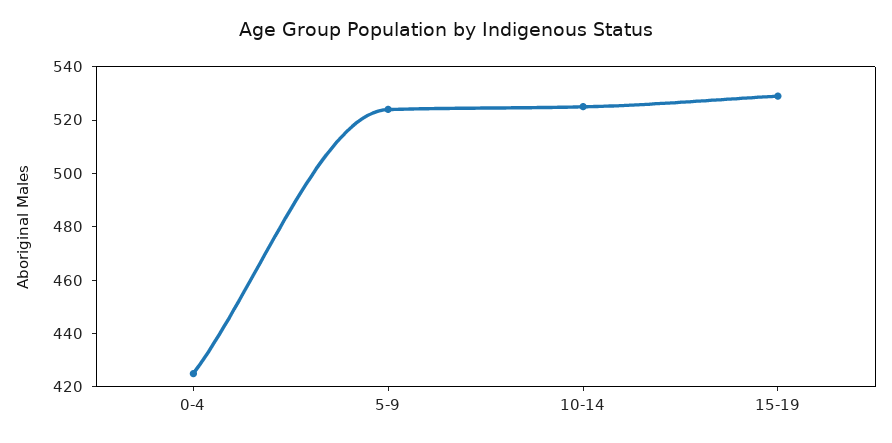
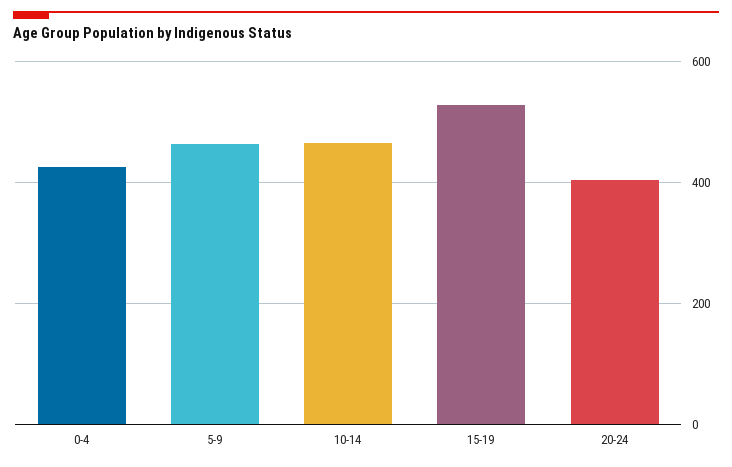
5-9: 525 -> 460
10-14: 525 -> 460
20-24: none -> 400

